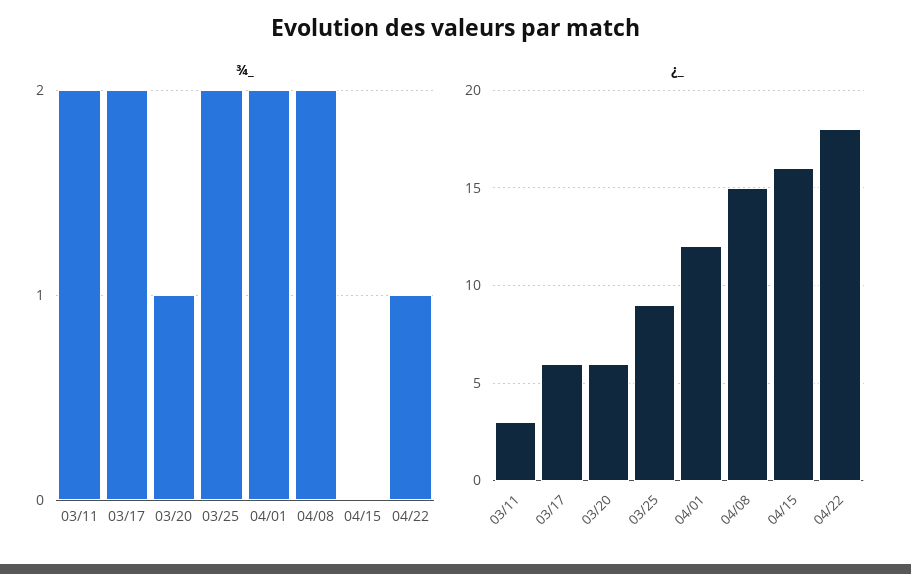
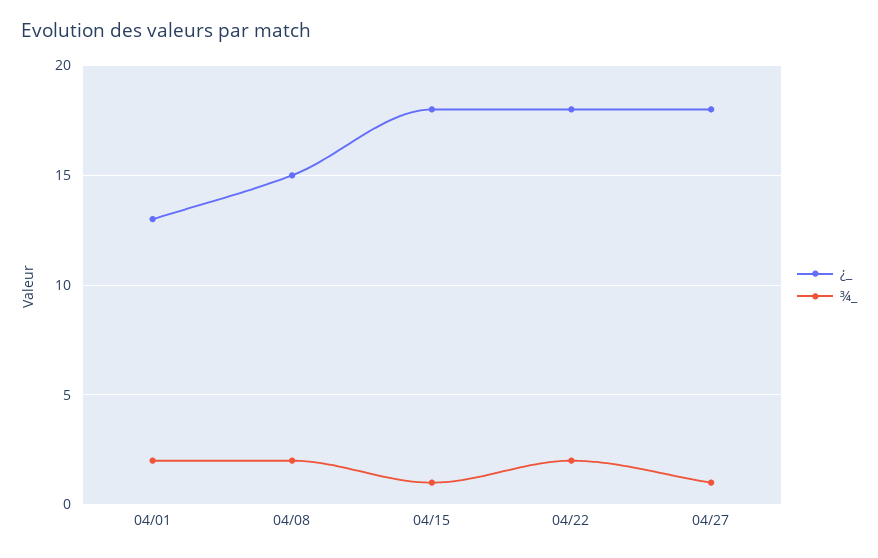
¾_, 03/11: 2 -> none
¾_, 03/17: 2 -> none
¾_, 03/20: 1 -> none
¾_, 03/25: 2 -> none
¾_, 04/15: 0 -> 1
¾_, 04/22: 1 -> 2
¿_, 03/11: 3 -> none
¿_, 03/17: 6 -> none
¿_, 03/20: 6 -> none
¿_, 03/25: 9 -> none
¿_, 04/01: 12 -> 13
¿_, 04/15: 16 -> 18
¿_, 04/27: none -> 18
¾_, 04/27: none -> 1

